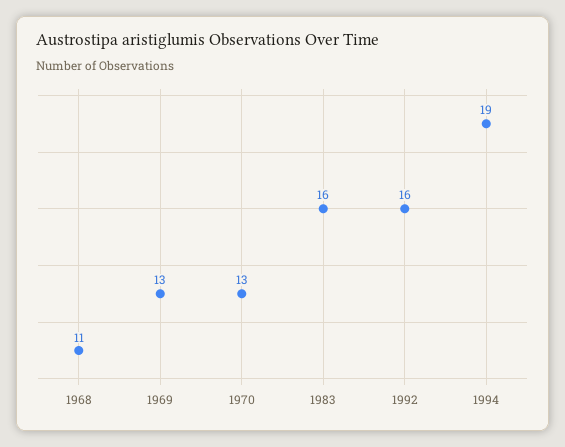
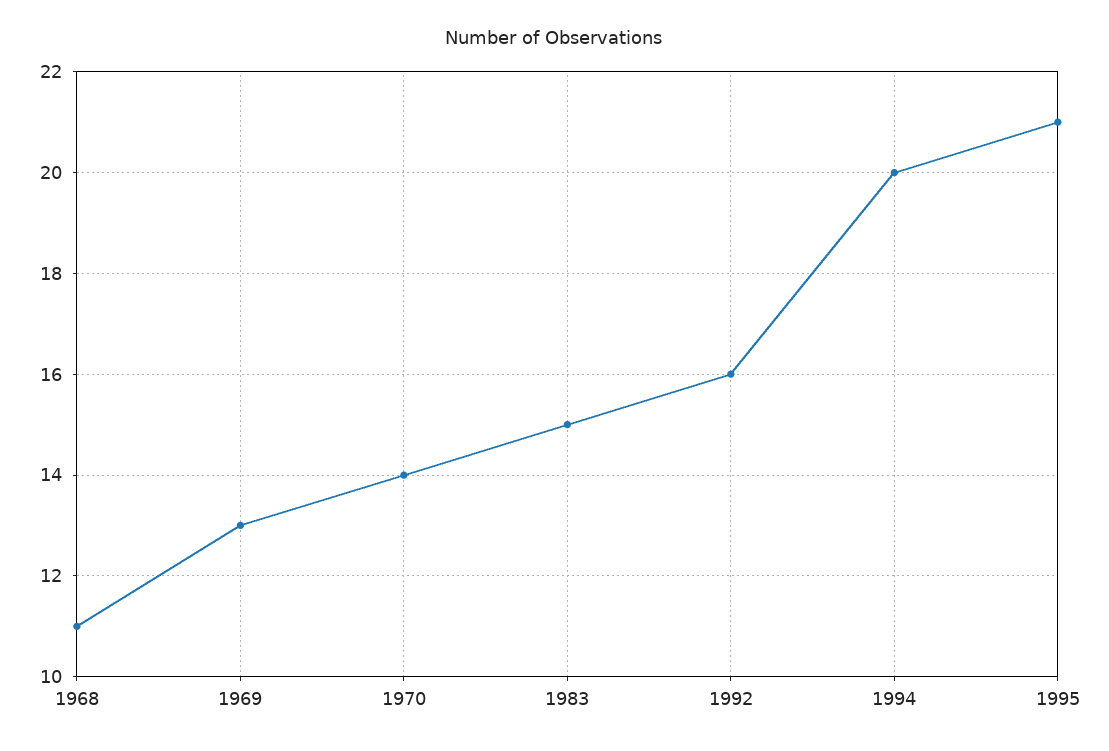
1970: 13 -> 14
1983: 16 -> 15
1994: 19 -> 20
1995: none -> 21

